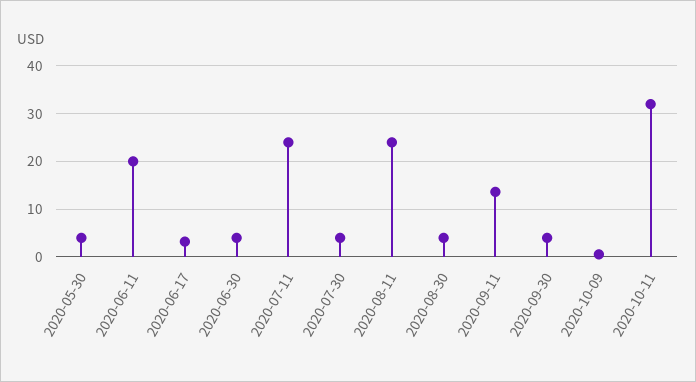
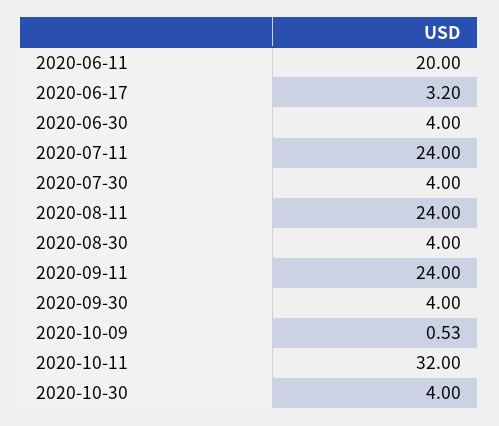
2020-05-30: 4 -> none
2020-09-11: 14 -> 24
2020-10-30: none -> 4

